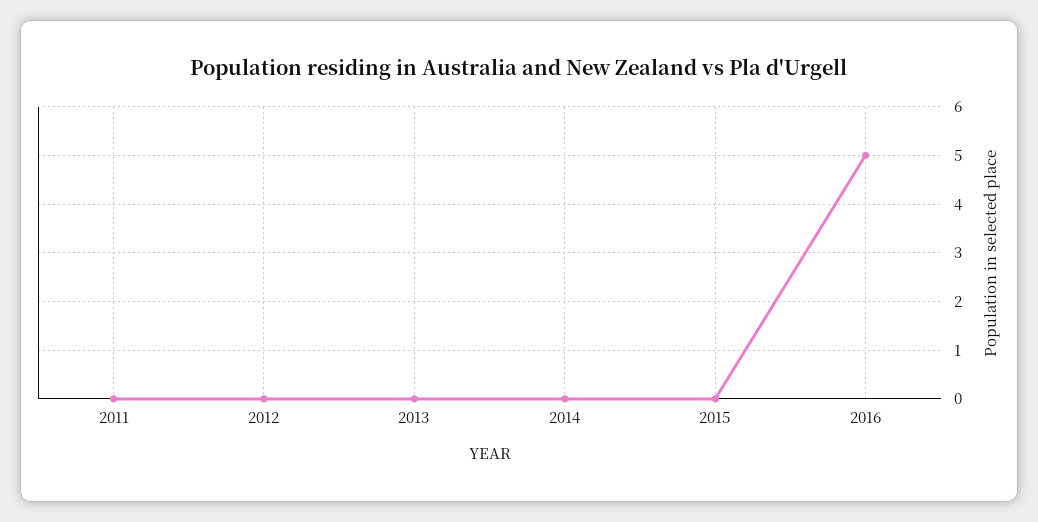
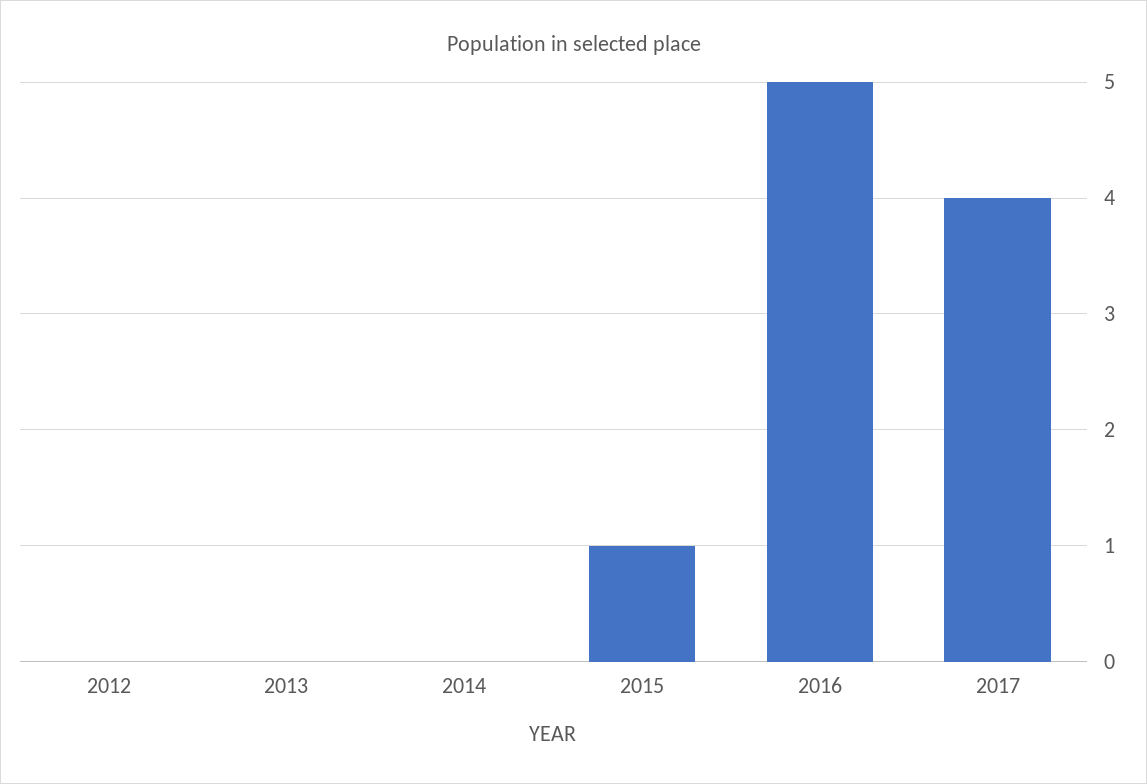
2011: 0 -> none
2015: 0 -> 1
2017: none -> 4

